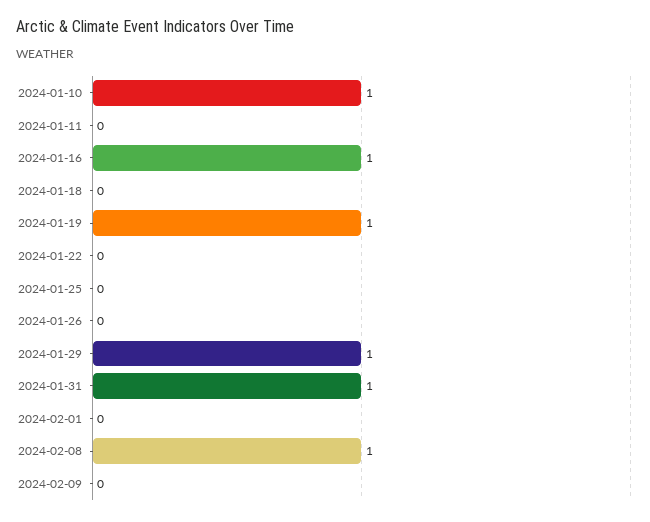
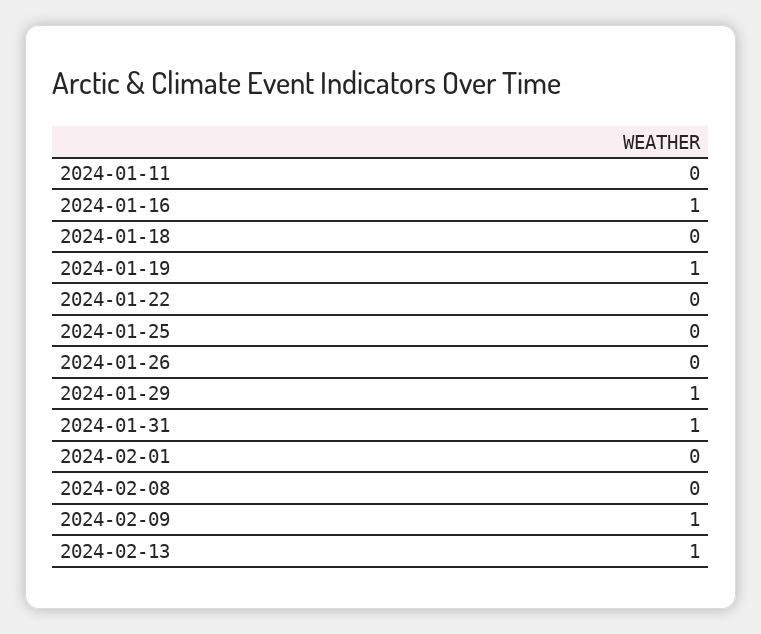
2024-01-10: 1 -> none
2024-02-08: 1 -> 0
2024-02-09: 0 -> 1
2024-02-13: none -> 1

